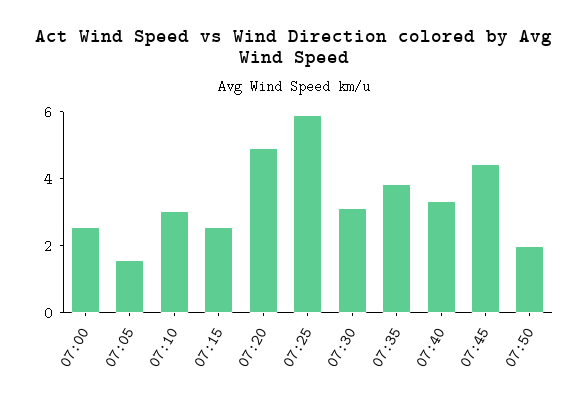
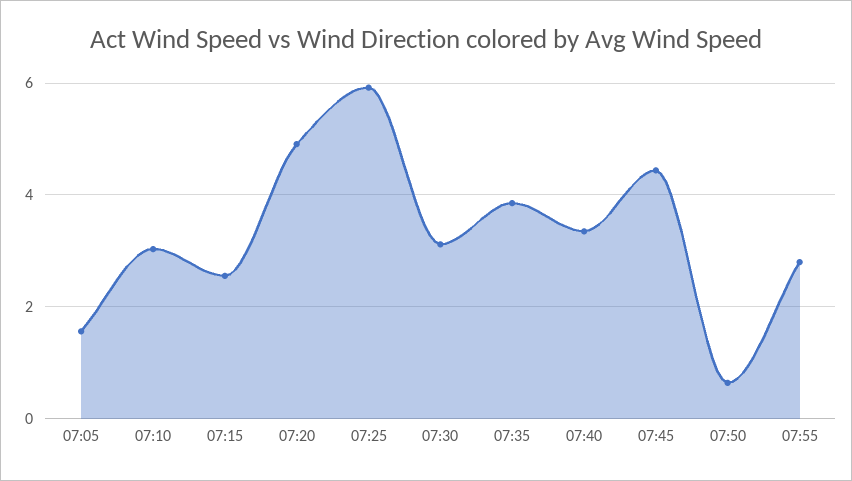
07:00: 2.5 -> none
07:50: 2 -> 0.6
07:55: none -> 2.8

